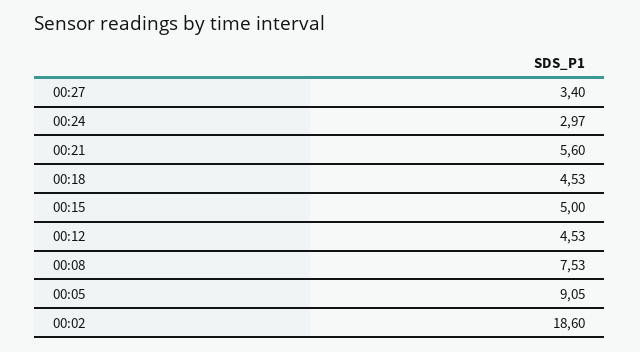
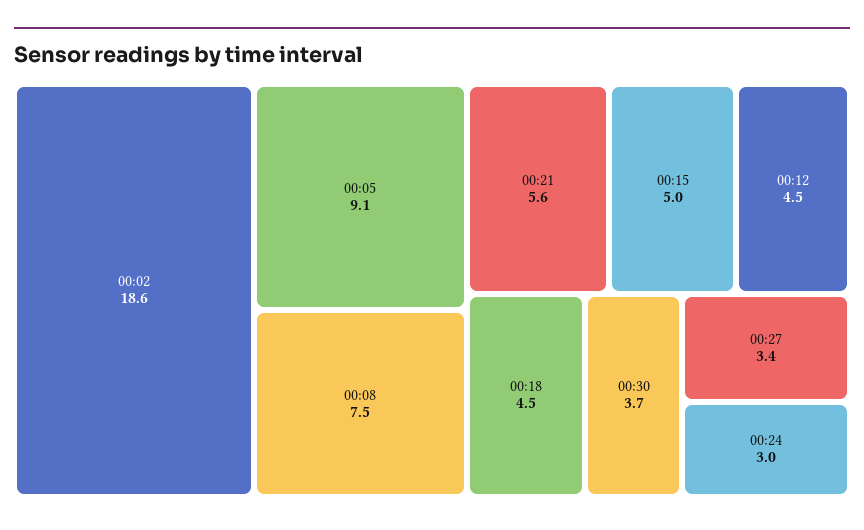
00:30: none -> 3.7

